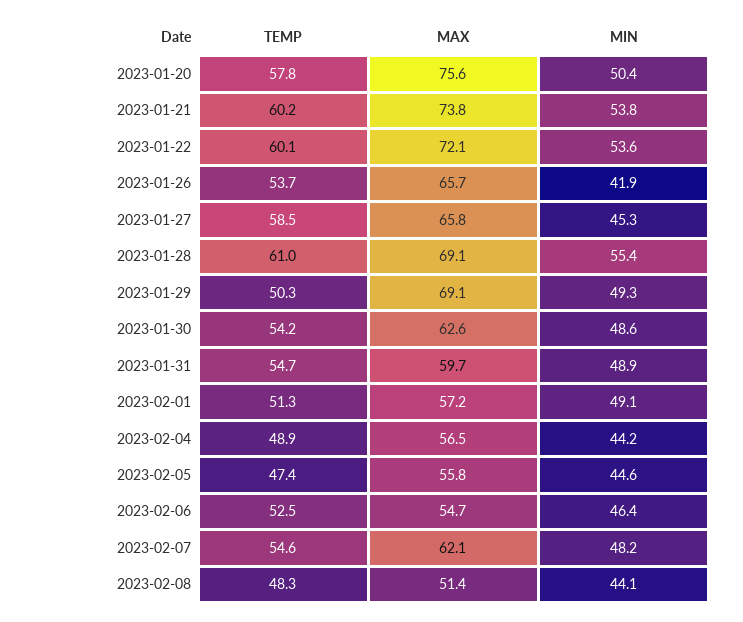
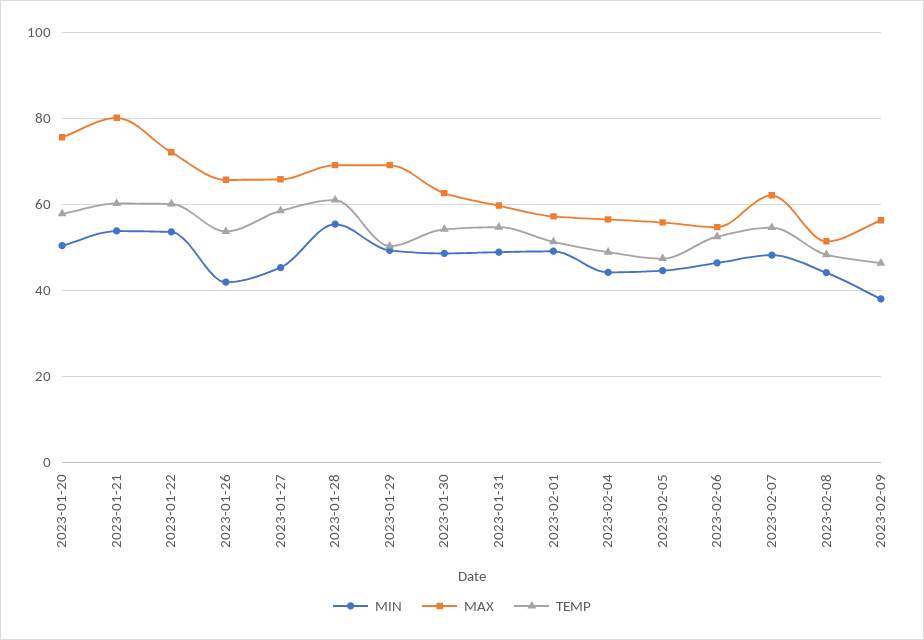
MAX, 2023-01-21: 73.8 -> 80
MIN, 2023-02-09: none -> 38
MAX, 2023-02-09: none -> 56
TEMP, 2023-02-09: none -> 46

